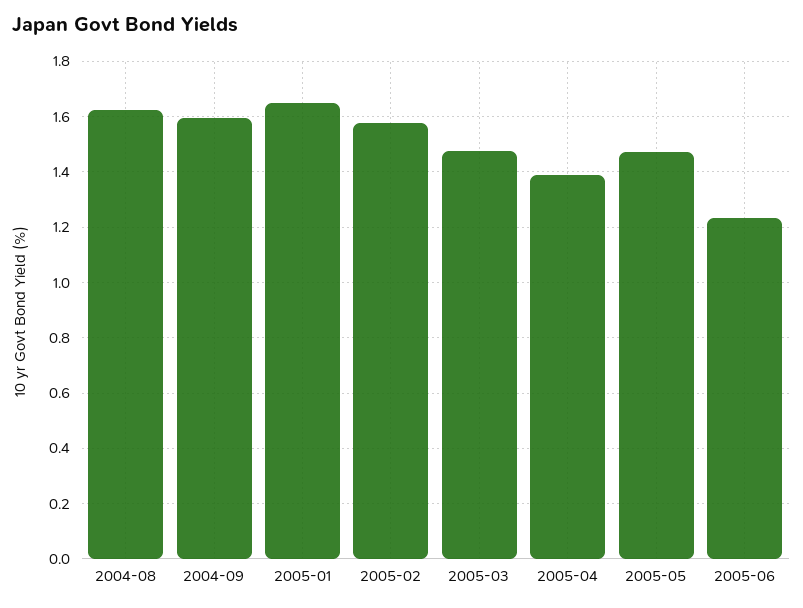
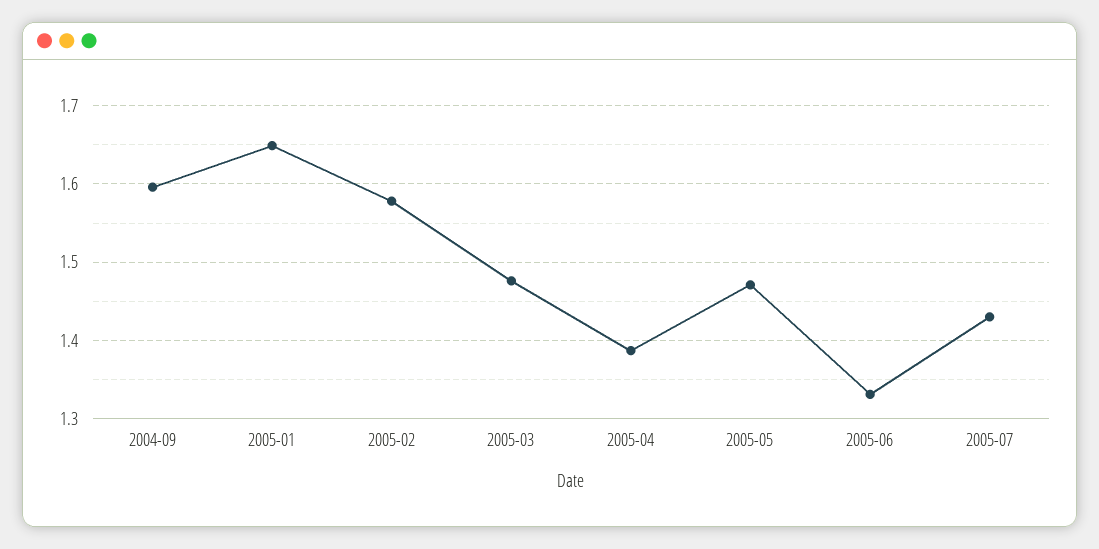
2004-08: 1.625 -> none
2005-06: 1.225 -> 1.33
2005-07: none -> 1.43

